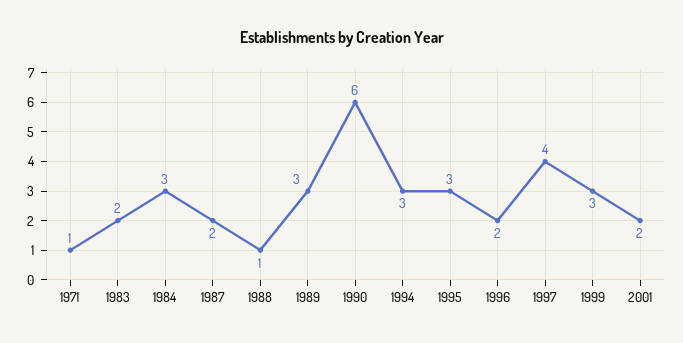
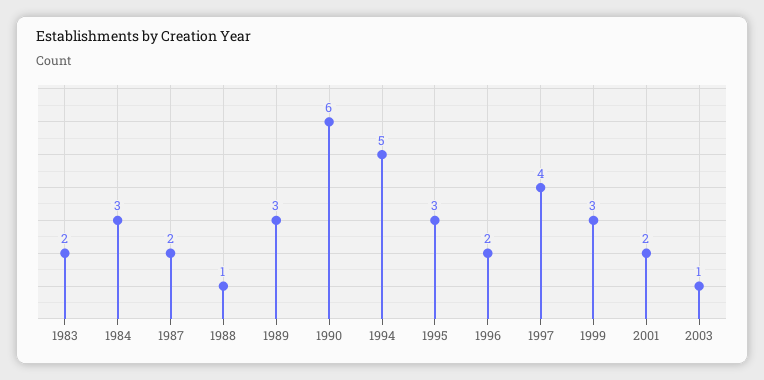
1971: 1 -> none
1994: 3 -> 5
2003: none -> 1

